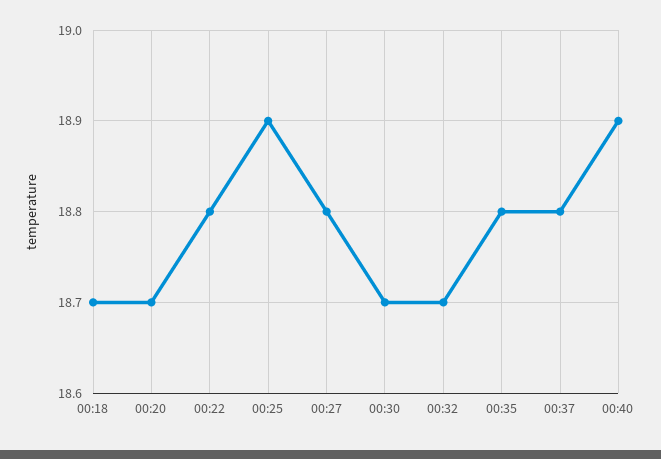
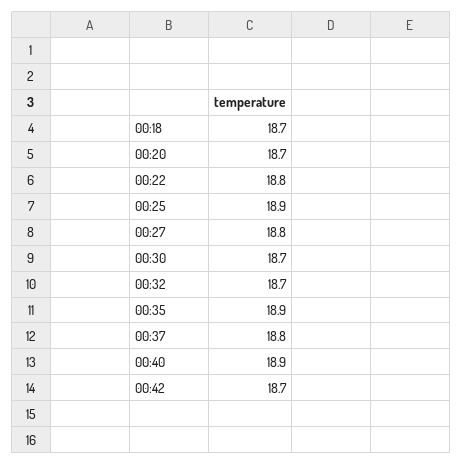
00:35: 18.8 -> 18.9
00:42: none -> 18.7

